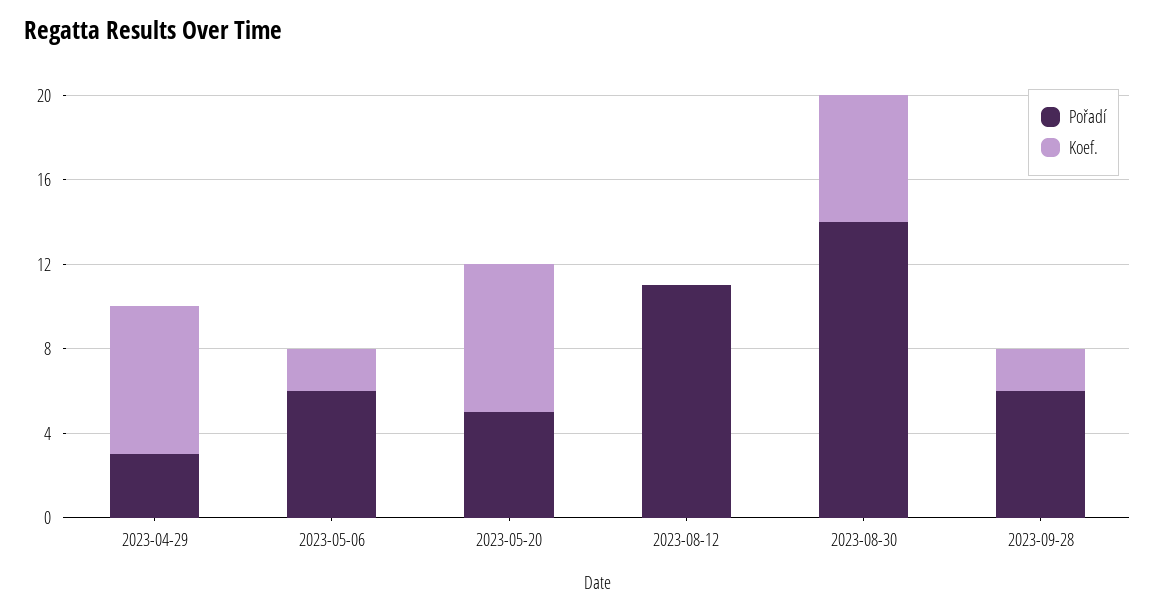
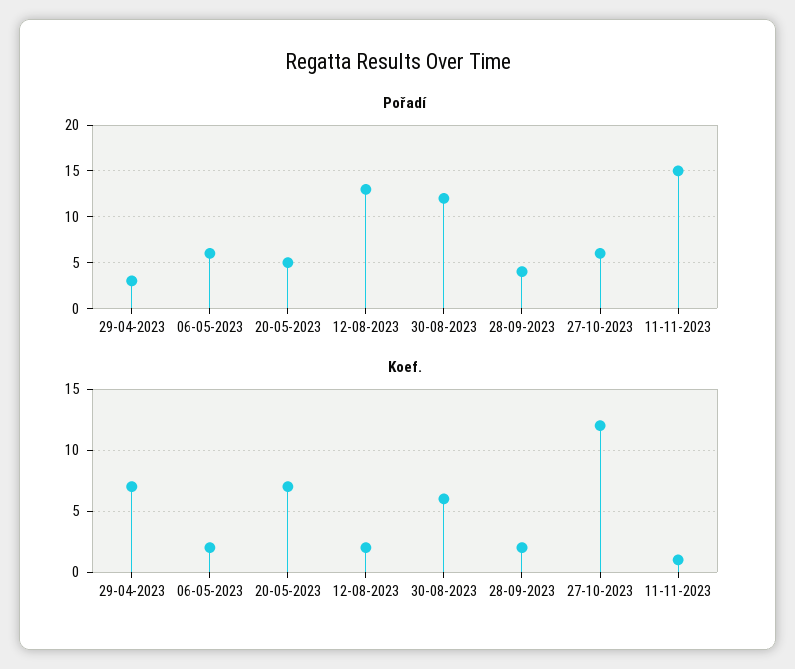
Pořadí, 2023-08-12: 11 -> 13
Koef., 2023-08-12: 0 -> 2
Pořadí, 2023-08-30: 14 -> 12
Pořadí, 2023-09-28: 6 -> 4
Pořadí, 27-10-2023: none -> 6
Pořadí, 11-11-2023: none -> 15
Koef., 27-10-2023: none -> 12
Koef., 11-11-2023: none -> 1

